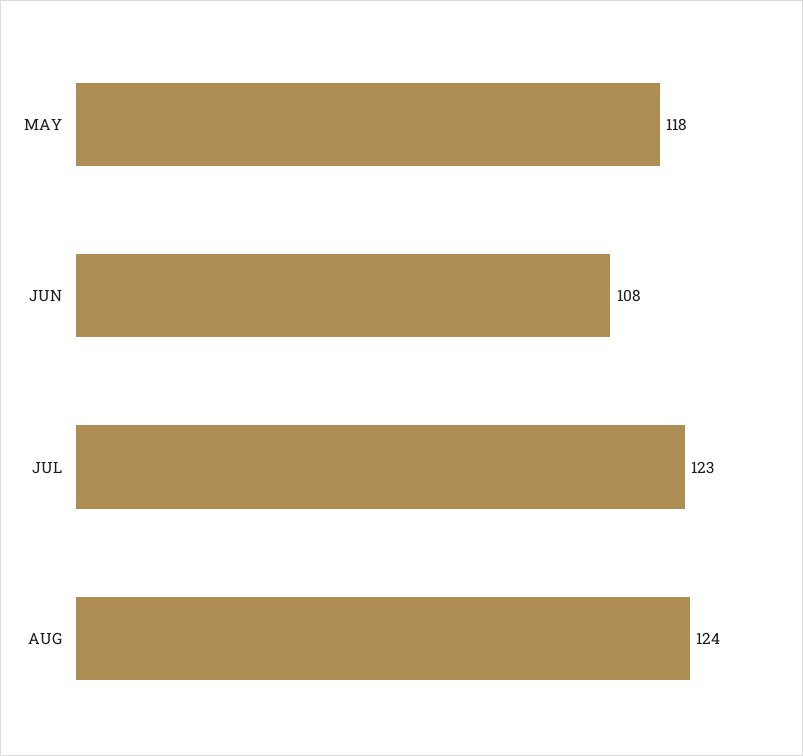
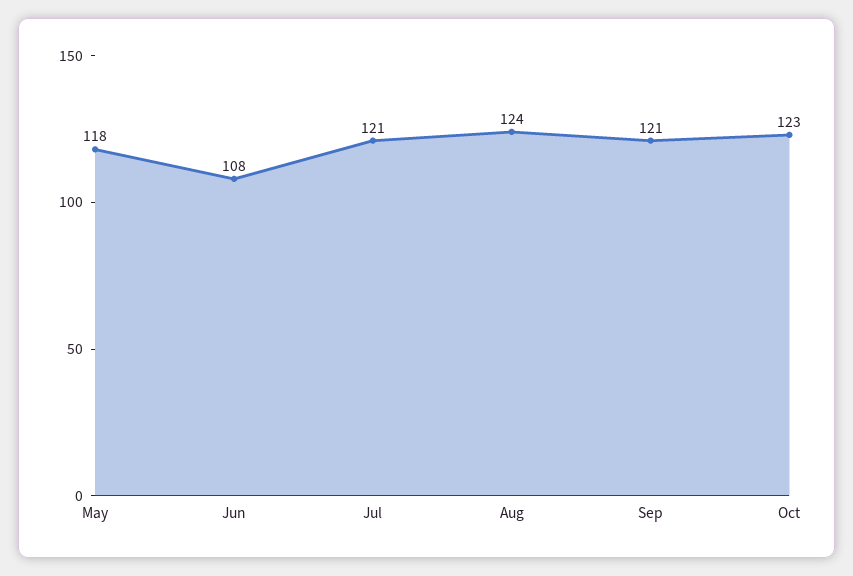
JUL: 123 -> 121
Sep: none -> 121
Oct: none -> 123

